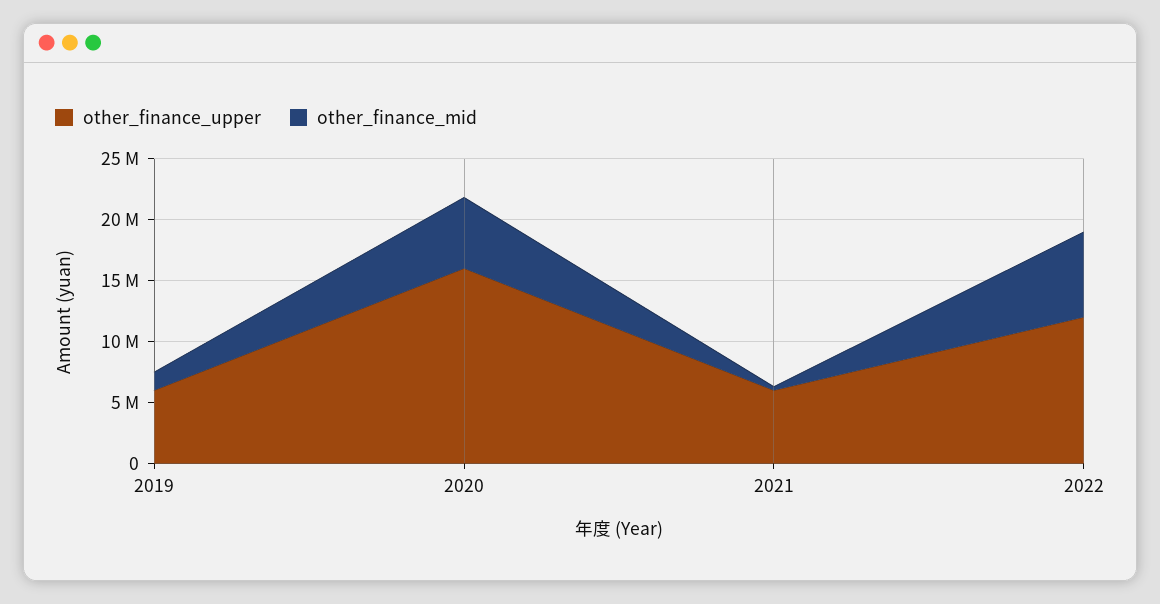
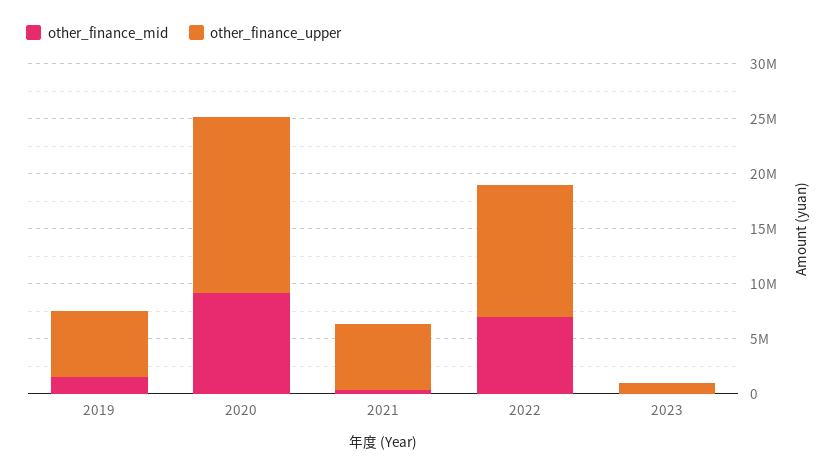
other_finance_mid, 2020: 6000000 -> 9000000
other_finance_mid, 2023: none -> 0
other_finance_upper, 2023: none -> 1000000

